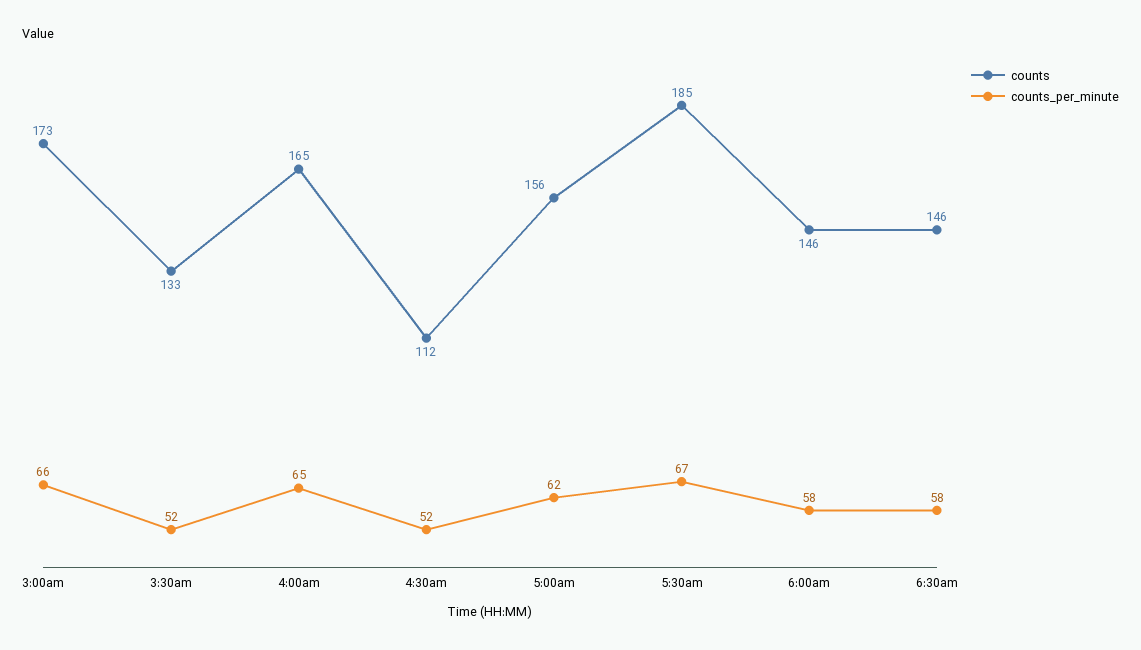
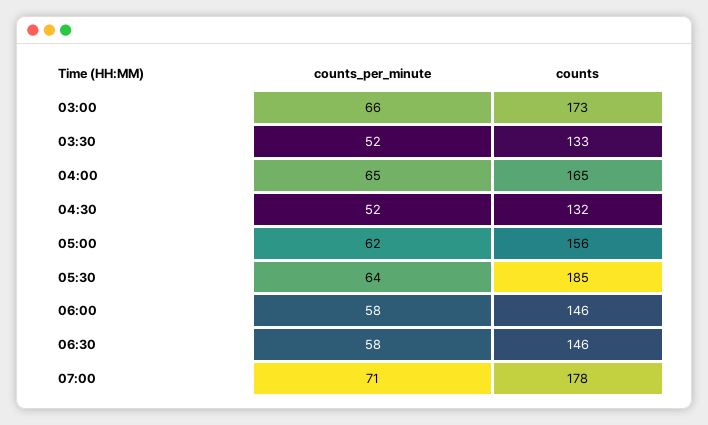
counts, 4:30am: 112 -> 132
counts_per_minute, 5:30am: 67 -> 64
counts_per_minute, 07:00: none -> 71
counts, 07:00: none -> 178

